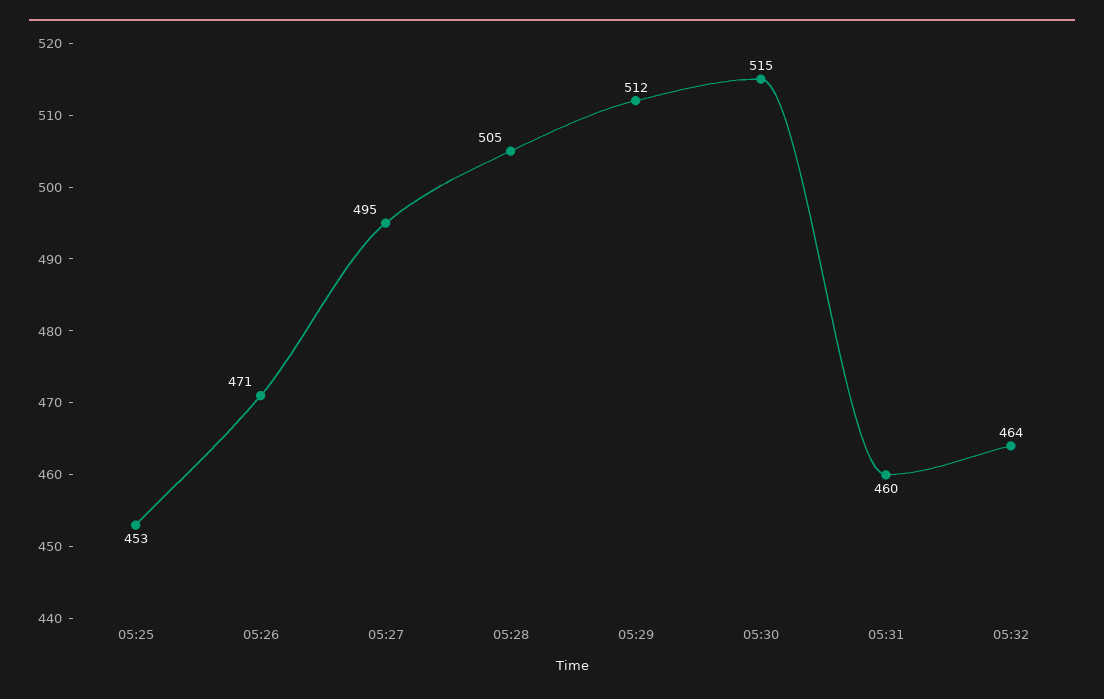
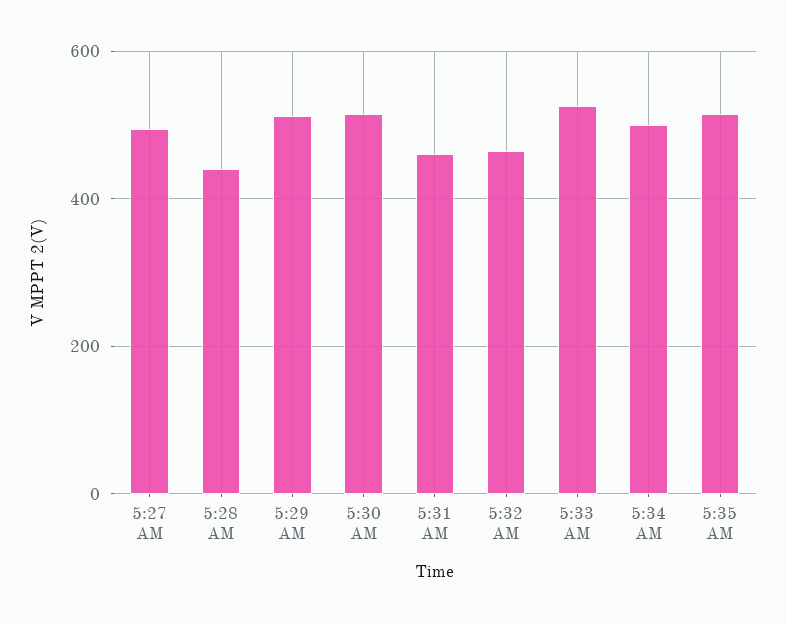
05:25: 453 -> none
05:26: 471 -> none
05:28: 505 -> 440
5:33 AM: none -> 520
5:34 AM: none -> 500
5:35 AM: none -> 520

